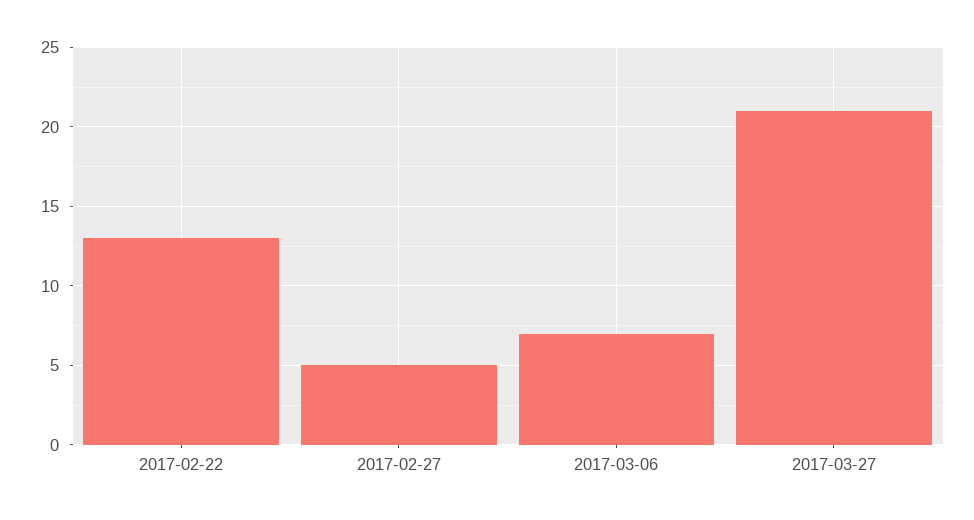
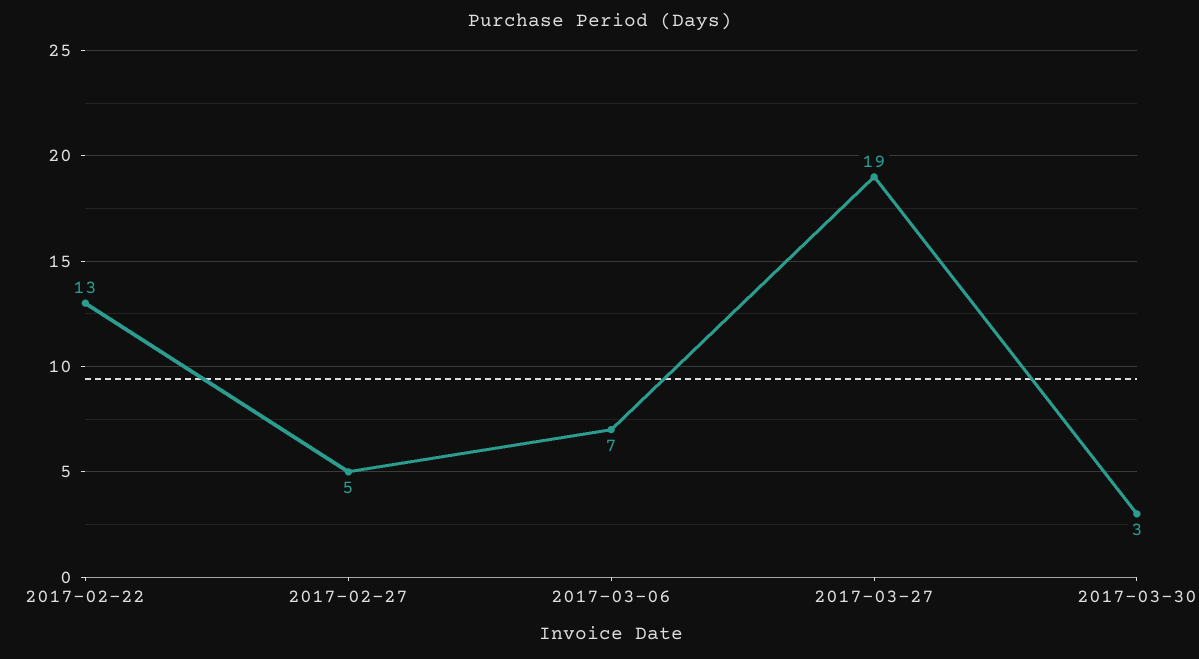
2017-03-27: 21 -> 19
2017-03-30: none -> 3

